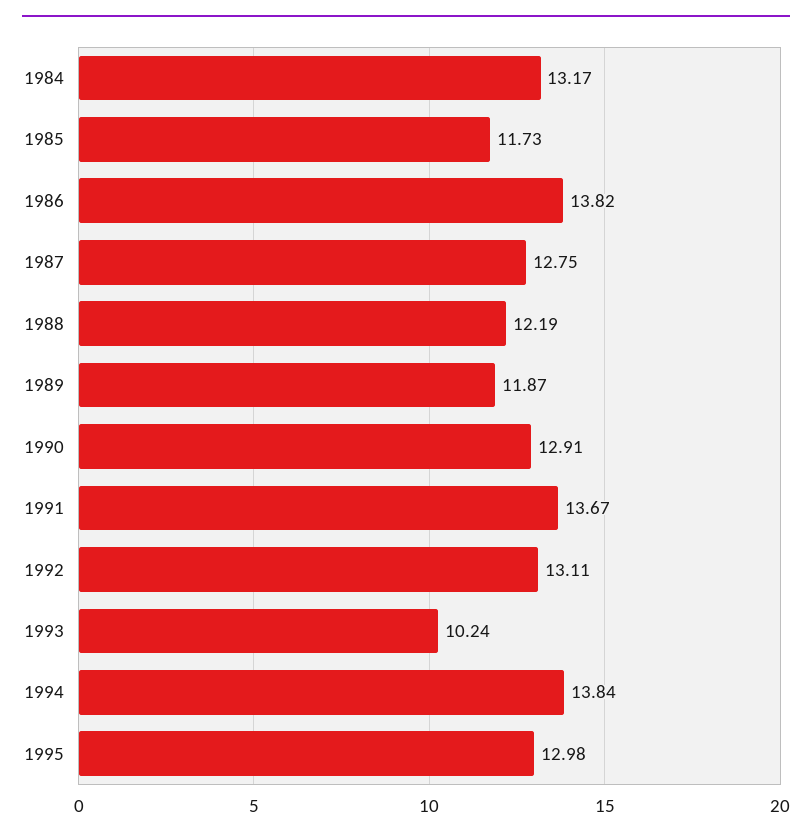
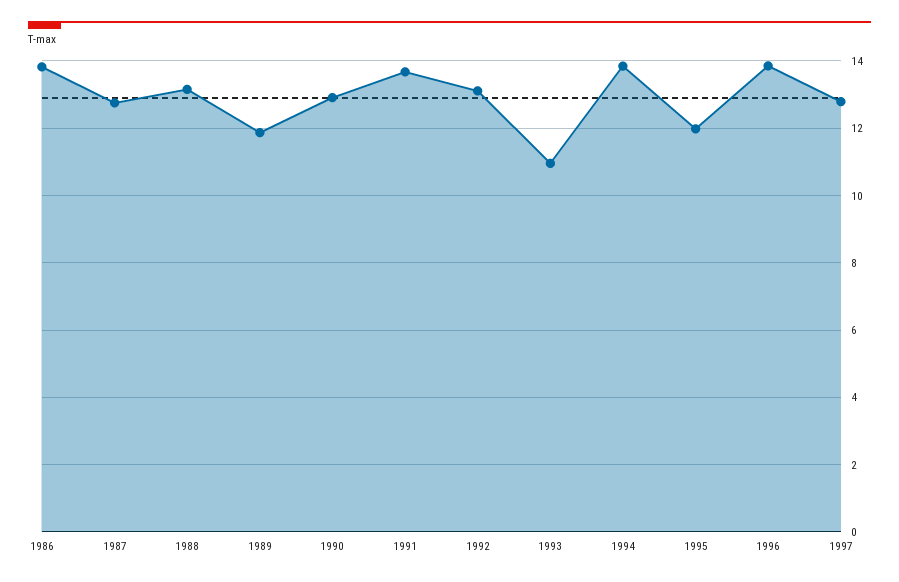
1984: 13.17 -> none
1985: 11.73 -> none
1988: 12.19 -> 13.2
1993: 10.24 -> 11
1995: 12.98 -> 12
1996: none -> 13.8
1997: none -> 12.8

